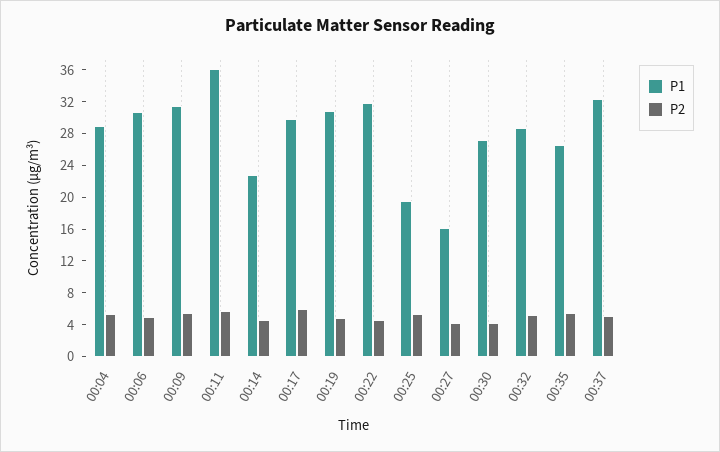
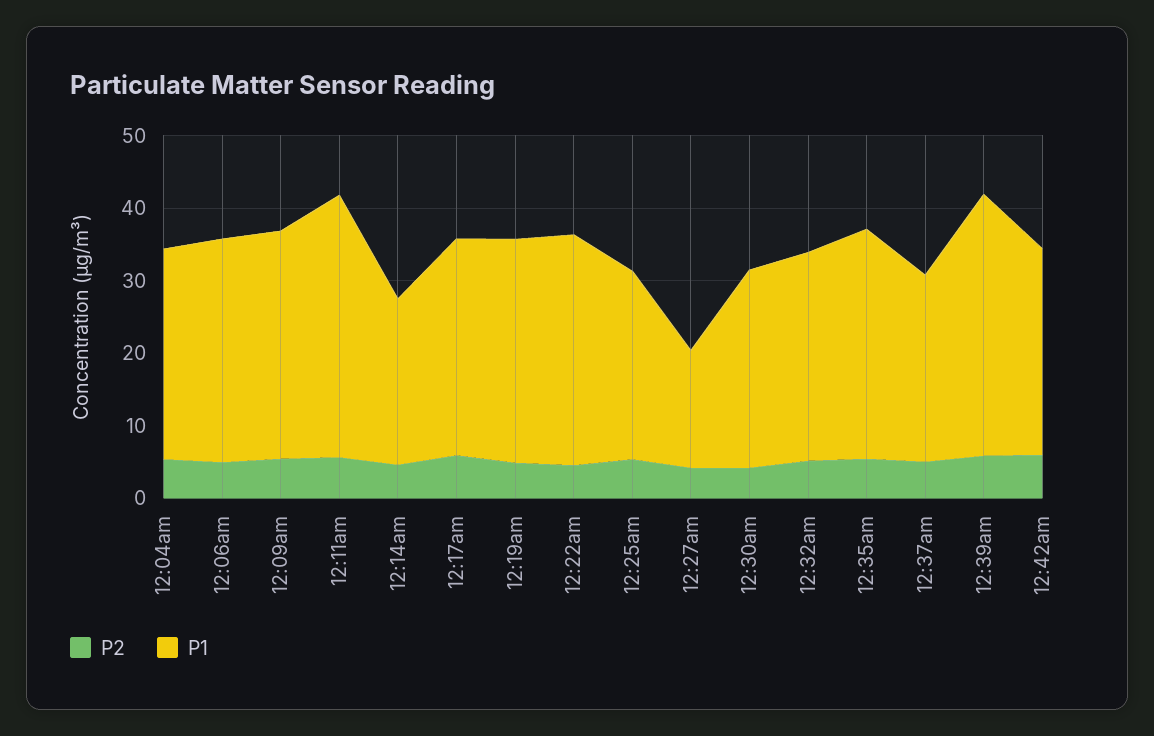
P1, 00:25: 20 -> 26
P1, 00:35: 26 -> 32
P1, 00:37: 32 -> 26
P2, 12:39am: none -> 6
P1, 12:39am: none -> 36
P2, 12:42am: none -> 6
P1, 12:42am: none -> 28

